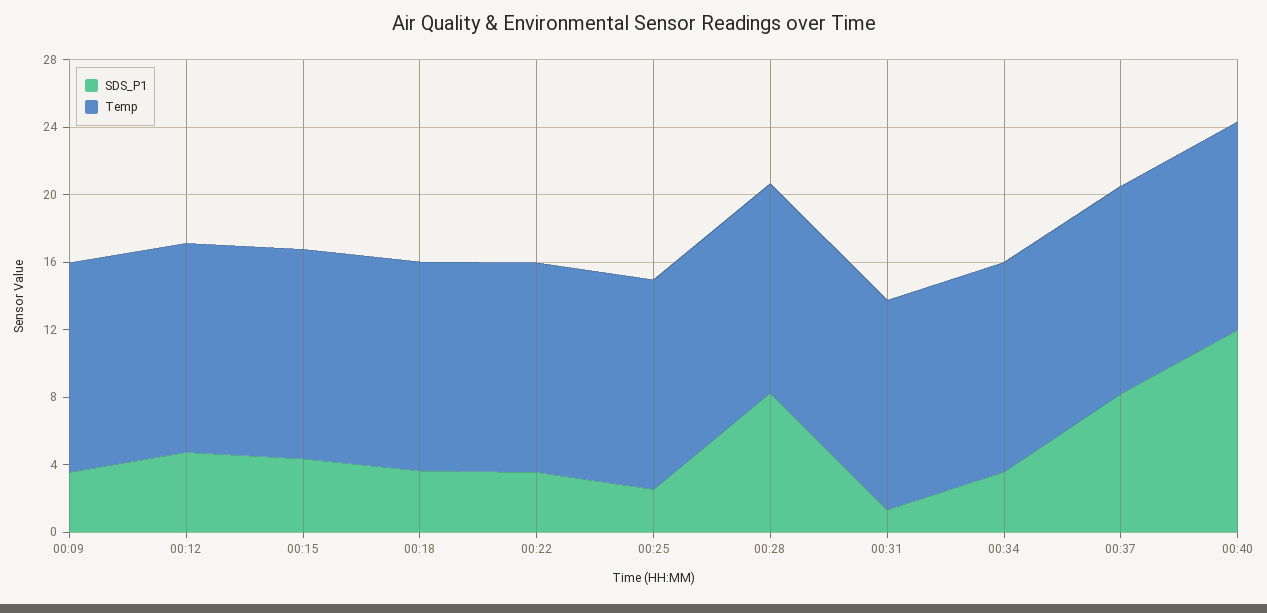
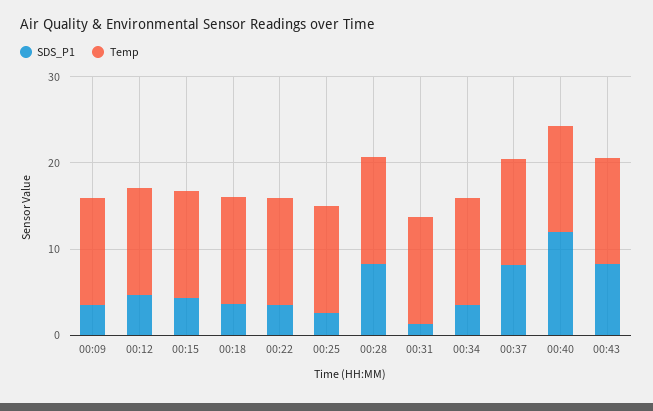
SDS_P1, 00:43: none -> 8
Temp, 00:43: none -> 12

